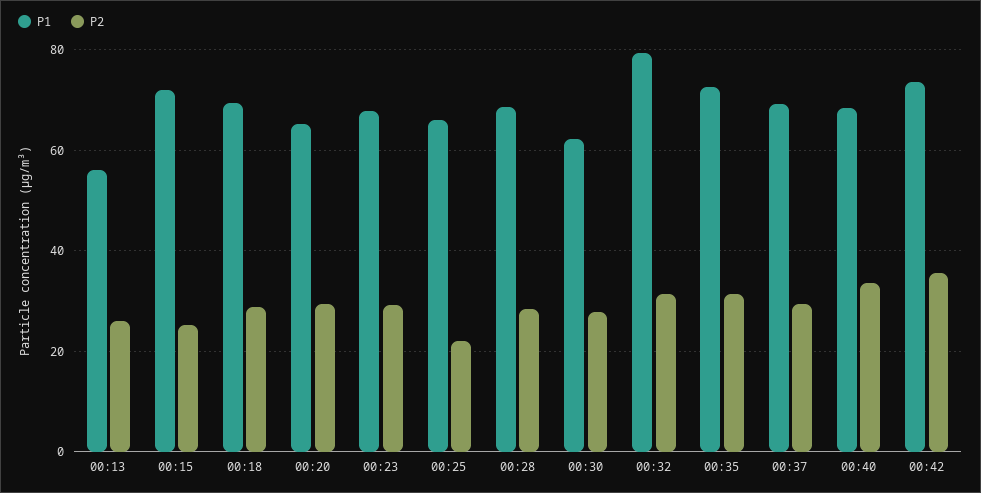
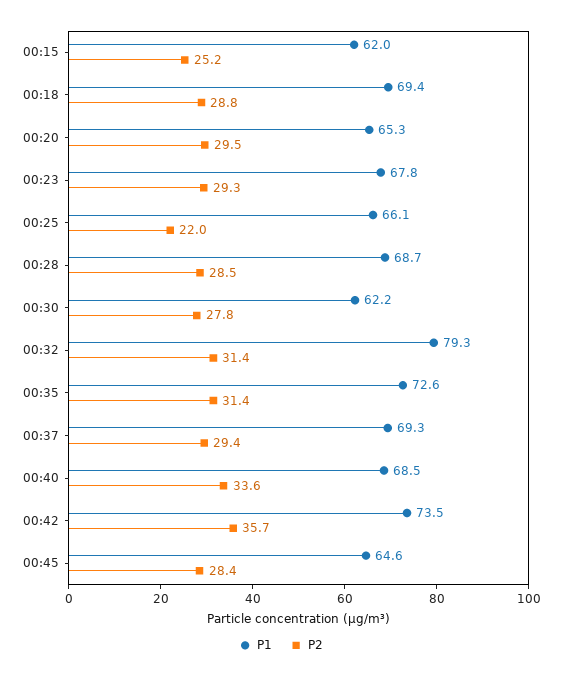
P1, 00:13: 56 -> none
P2, 00:13: 26 -> none
P1, 00:15: 72 -> 62
P1, 00:45: none -> 64.6
P2, 00:45: none -> 28.4

